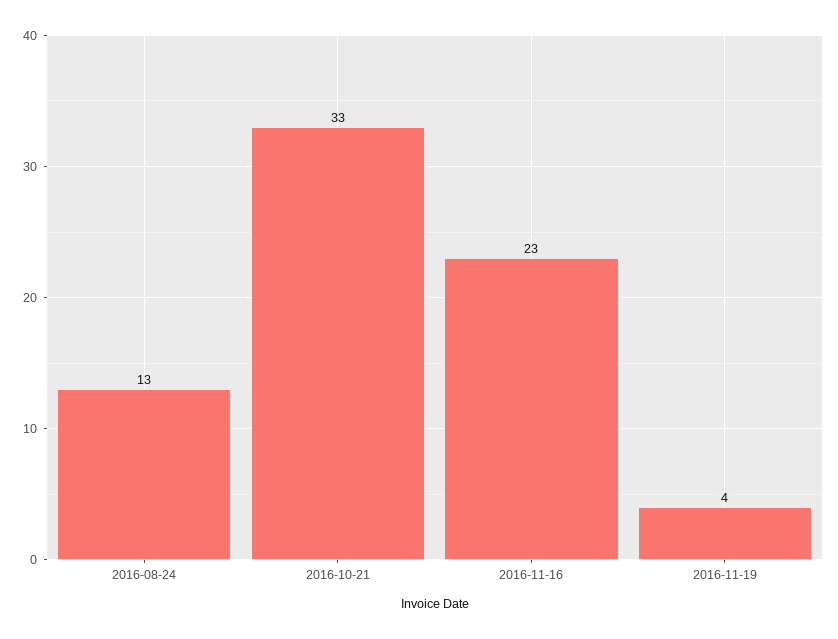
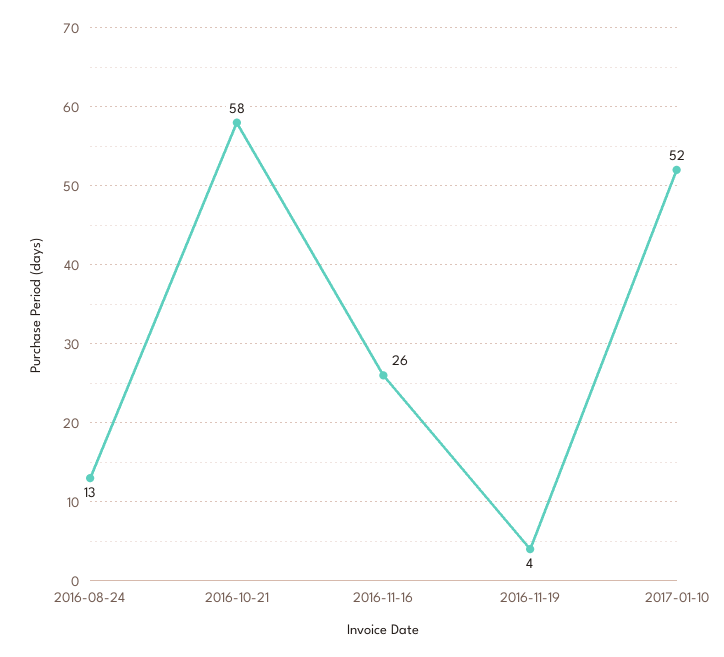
2016-10-21: 33 -> 58
2016-11-16: 23 -> 26
2017-01-10: none -> 52

